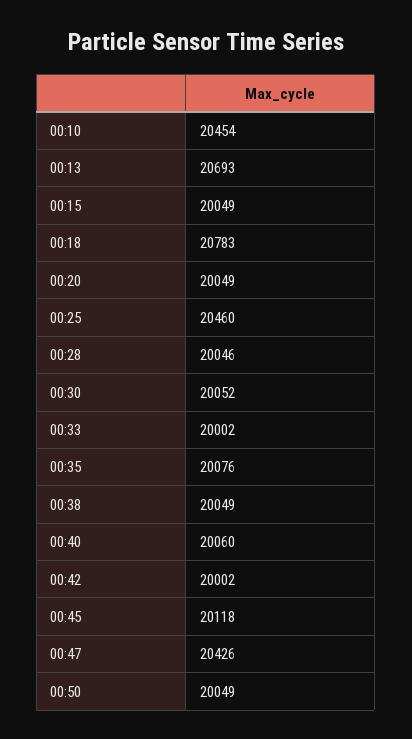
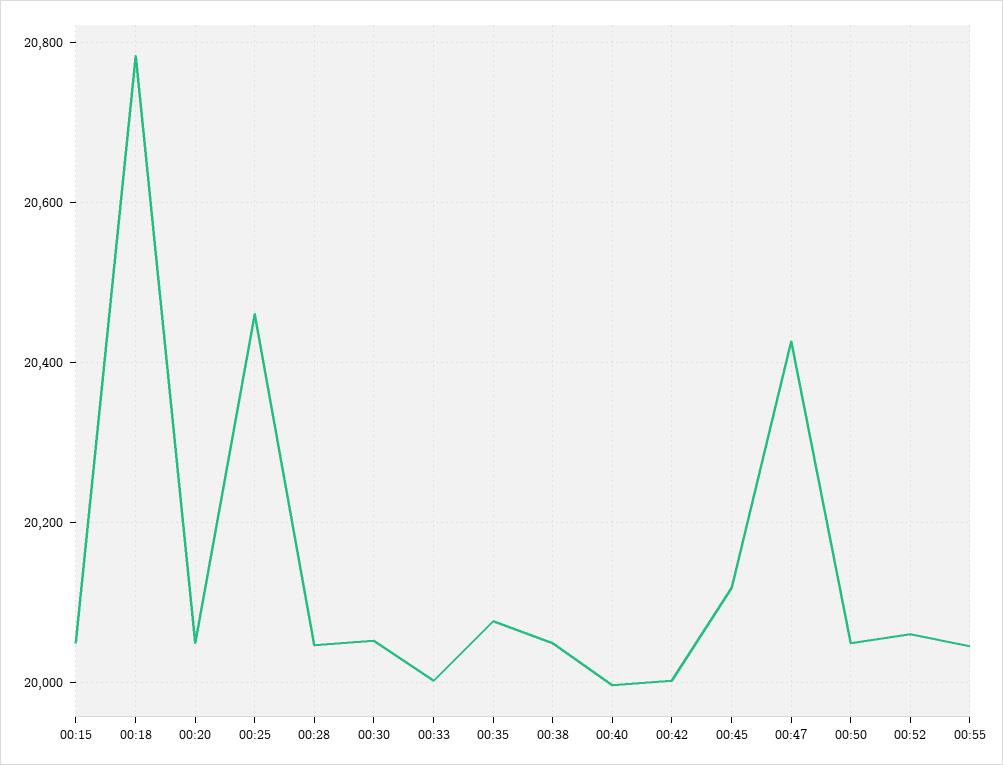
00:10: 20454 -> none
00:13: 20693 -> none
00:40: 20060 -> 20000
00:52: none -> 20060
00:55: none -> 20040

